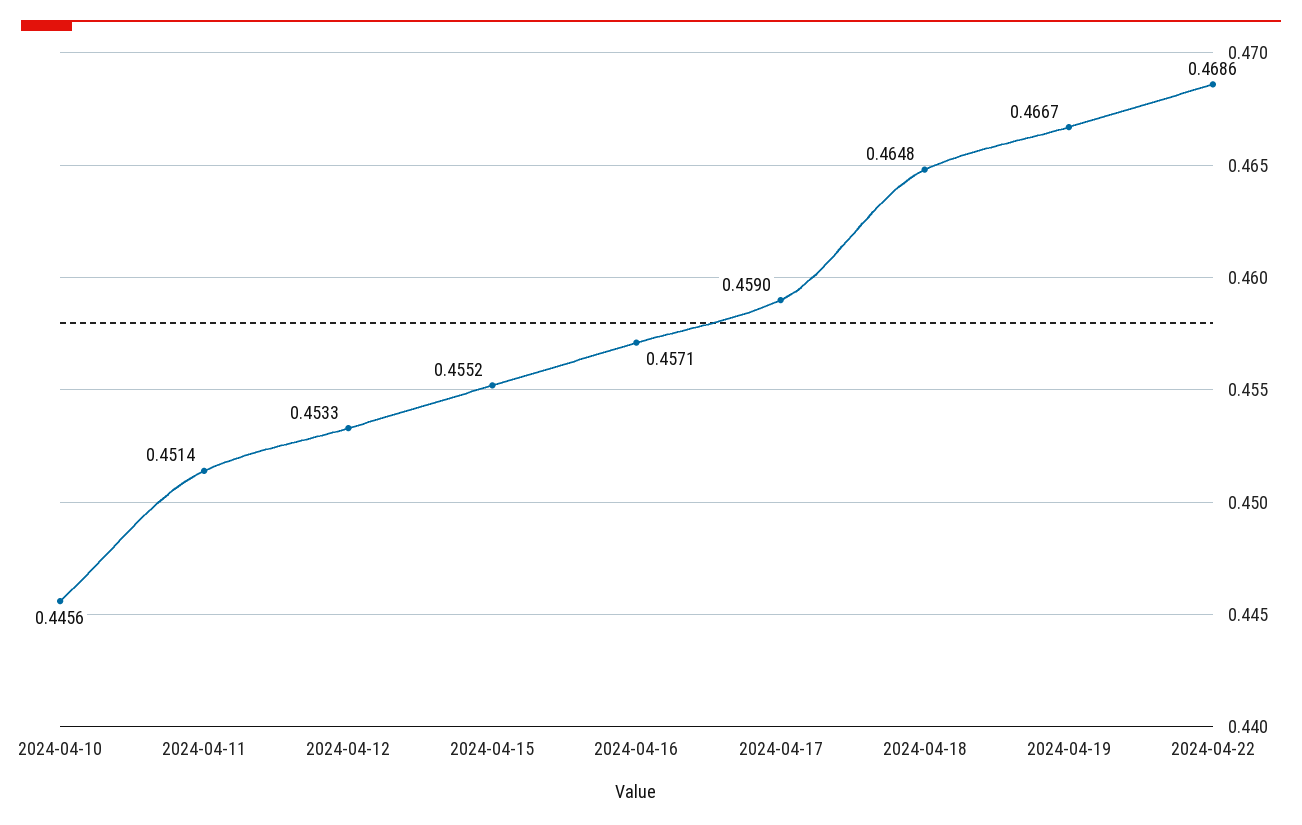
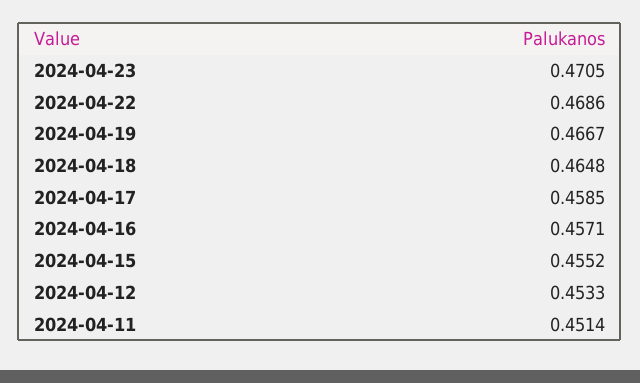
2024-04-10: 0.4456 -> none
2024-04-17: 0.459 -> 0.4585
2024-04-23: none -> 0.4705

